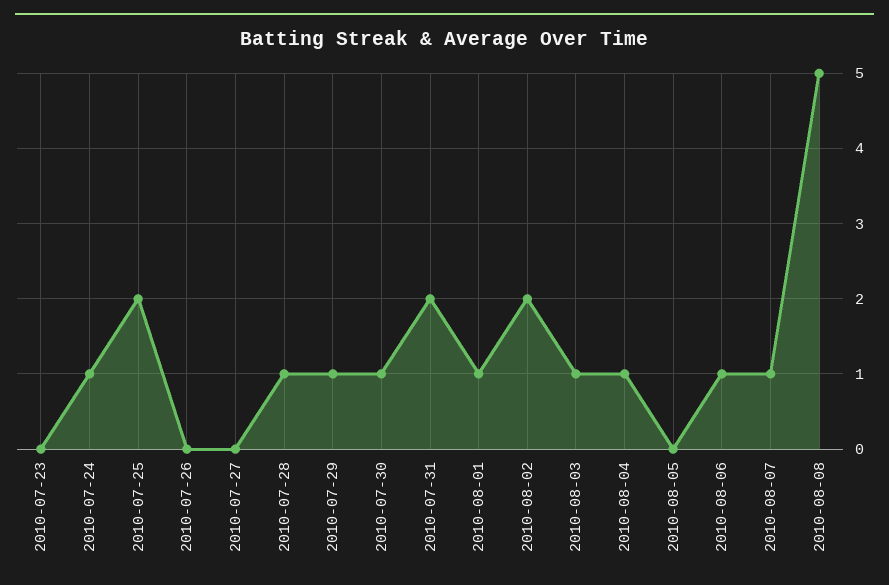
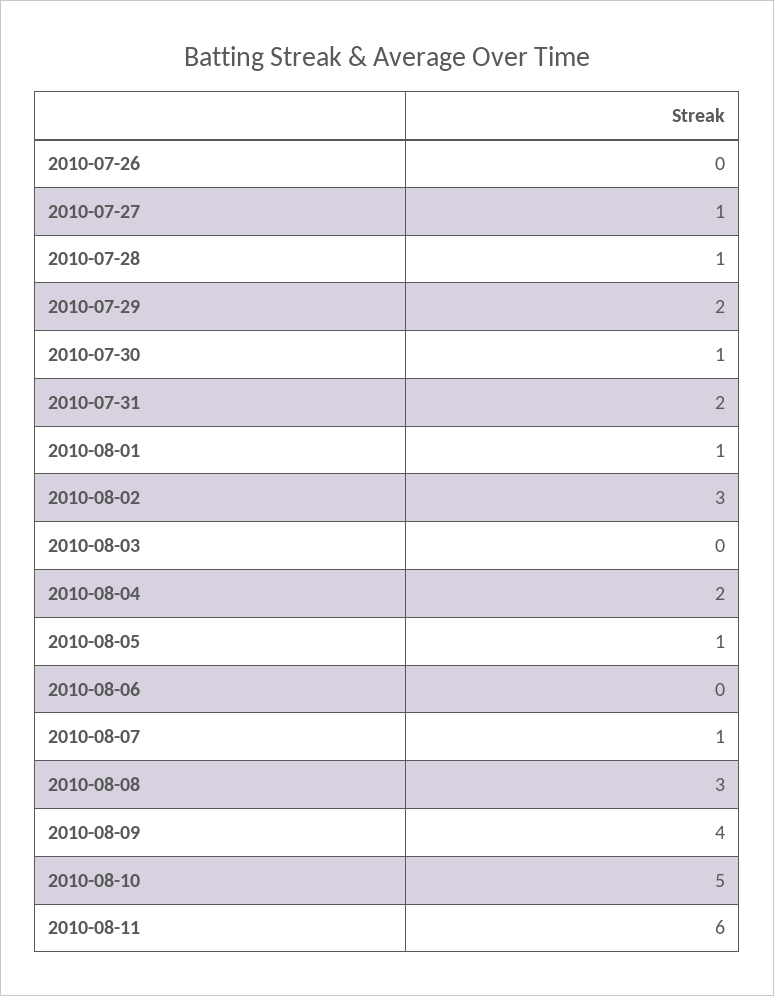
2010-07-23: 0 -> none
2010-07-24: 1 -> none
2010-07-25: 2 -> none
2010-07-27: 0 -> 1
2010-07-29: 1 -> 2
2010-08-02: 2 -> 3
2010-08-03: 1 -> 0
2010-08-04: 1 -> 2
2010-08-05: 0 -> 1
2010-08-06: 1 -> 0
2010-08-08: 5 -> 3
2010-08-09: none -> 4
2010-08-10: none -> 5
2010-08-11: none -> 6

